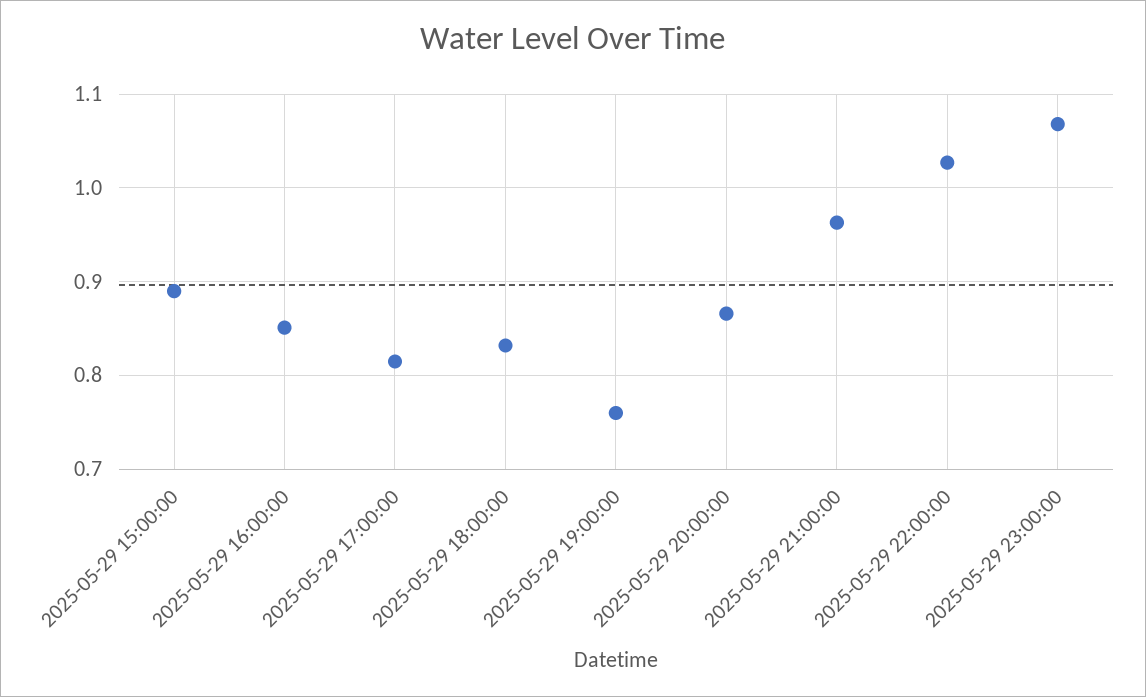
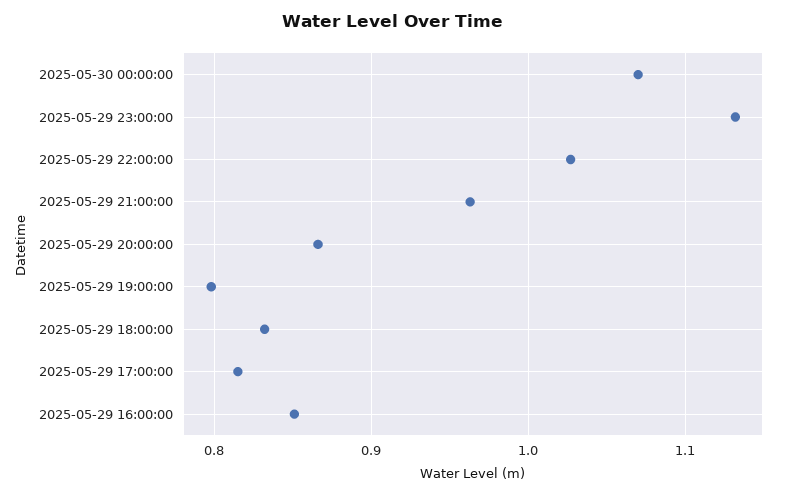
2025-05-29 15:00:00: 0.89 -> none
2025-05-29 19:00:00: 0.76 -> 0.8
2025-05-29 23:00:00: 1.07 -> 1.13
2025-05-30 00:00:00: none -> 1.07

